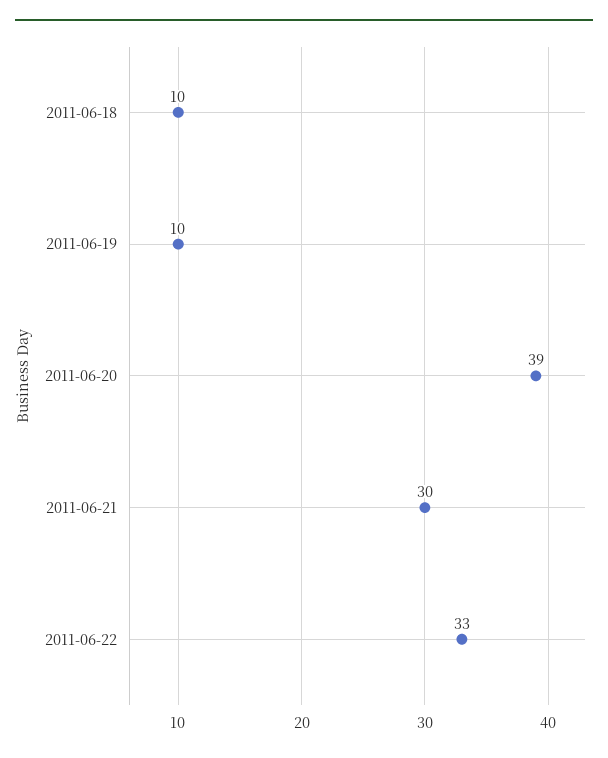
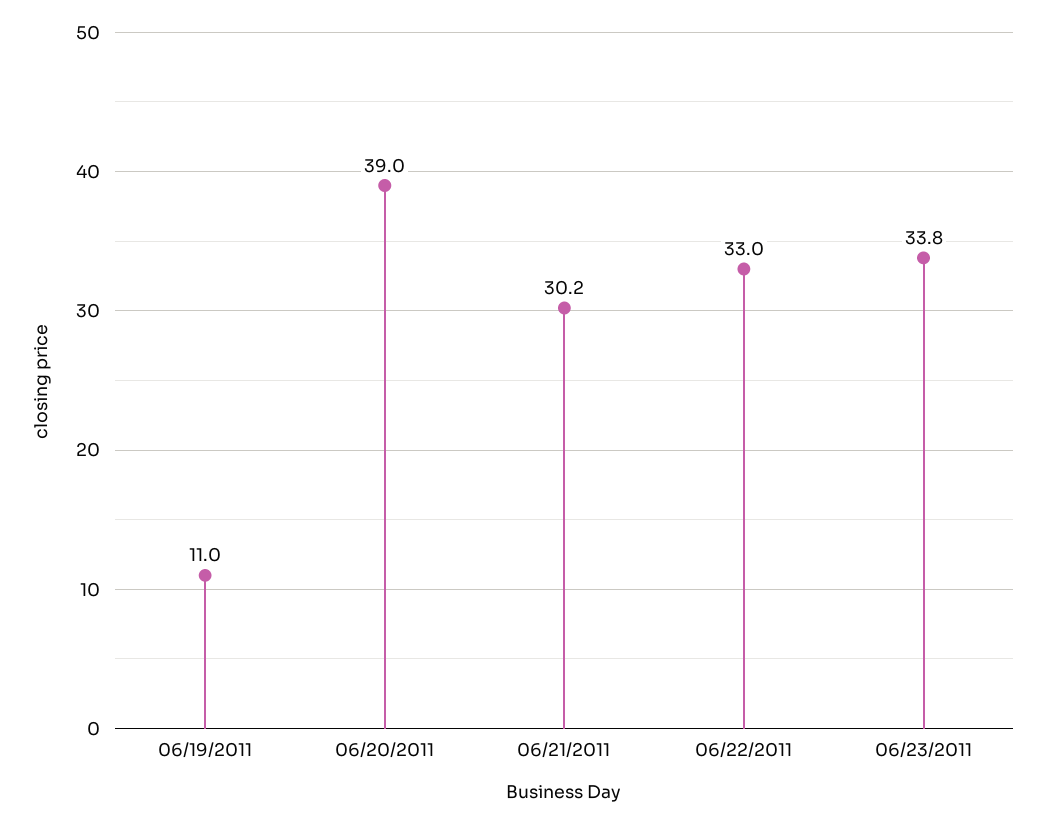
2011-06-18: 10 -> none
2011-06-19: 10 -> 11
2011-06-21: 30 -> 30.2
06/23/2011: none -> 33.8

